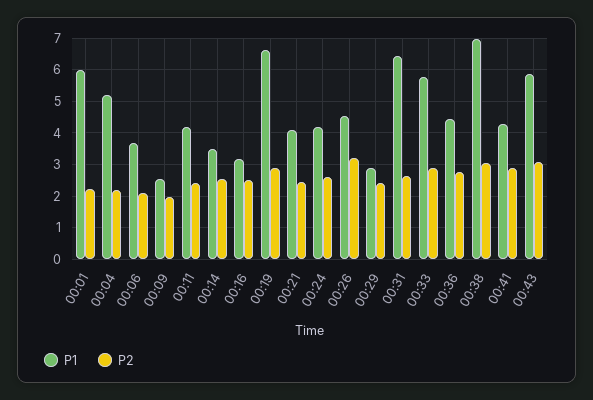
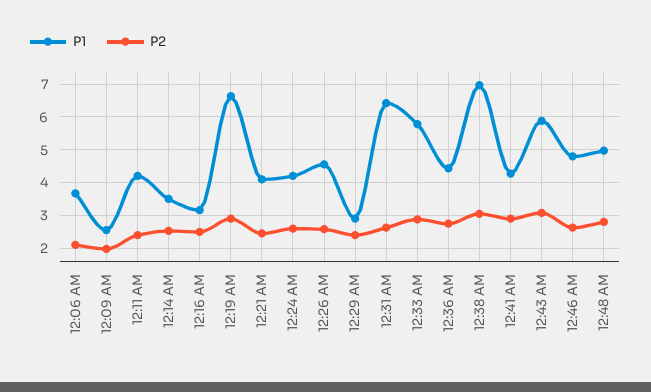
P1, 00:01: 6 -> none
P2, 00:01: 2.2 -> none
P1, 00:04: 5.2 -> none
P2, 00:04: 2.2 -> none
P2, 00:26: 3.2 -> 2.6
P1, 12:46 AM: none -> 4.8
P2, 12:46 AM: none -> 2.6
P1, 12:48 AM: none -> 5
P2, 12:48 AM: none -> 2.8

